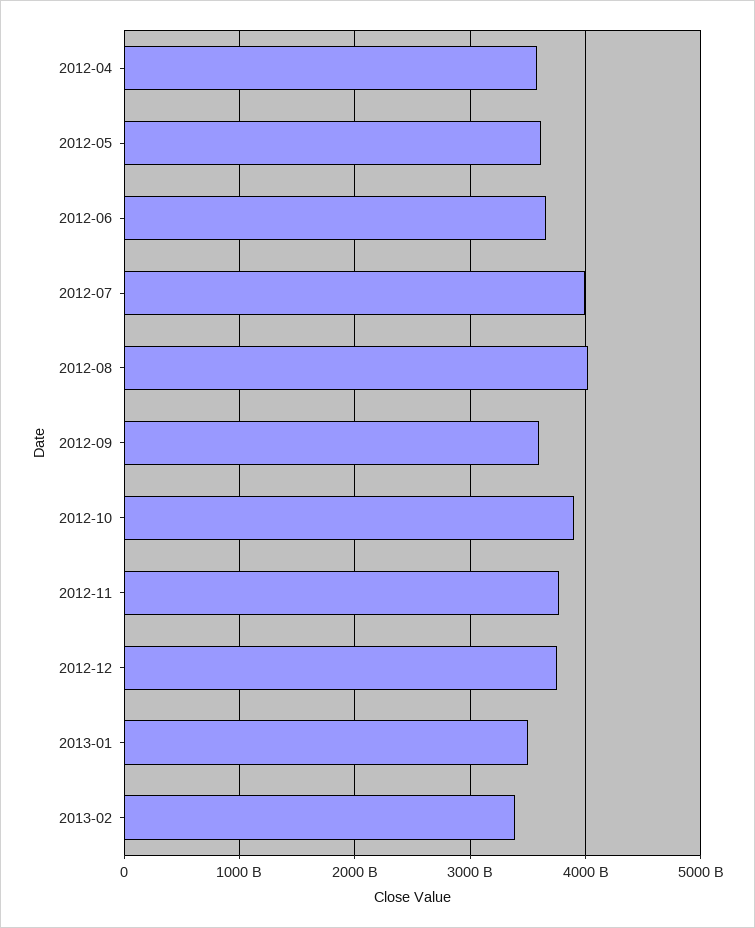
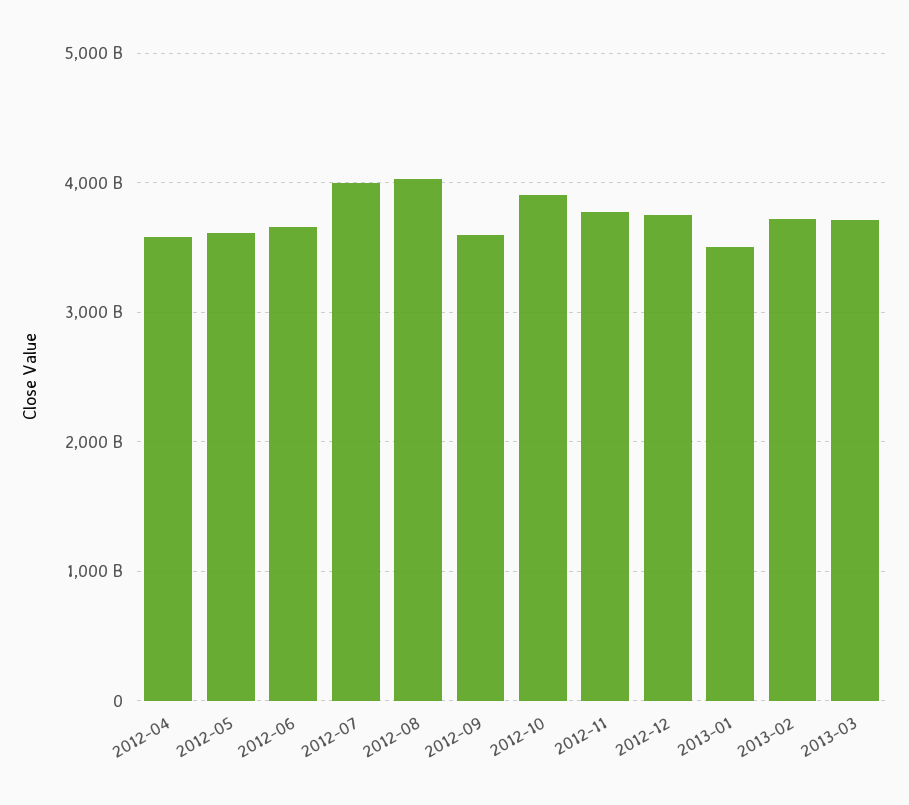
2013-02: 3400000000000 -> 3700000000000
2013-03: none -> 3700000000000

